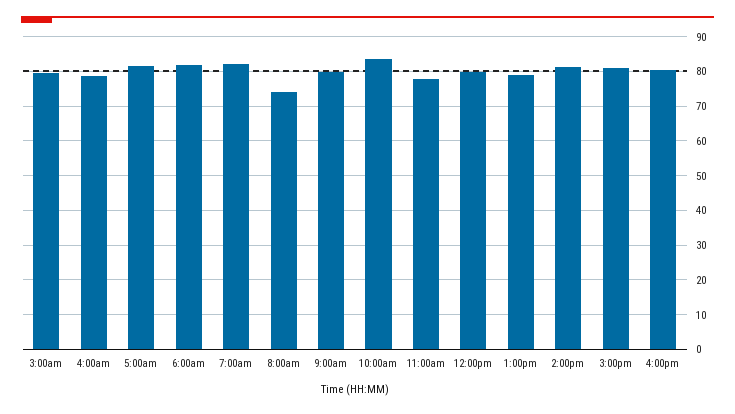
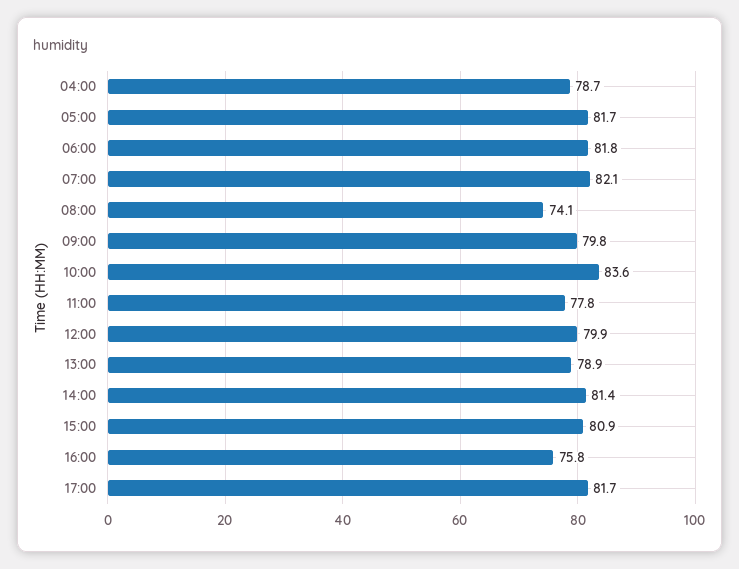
3:00am: 80 -> none
4:00pm: 80 -> 75.8
17:00: none -> 81.7

